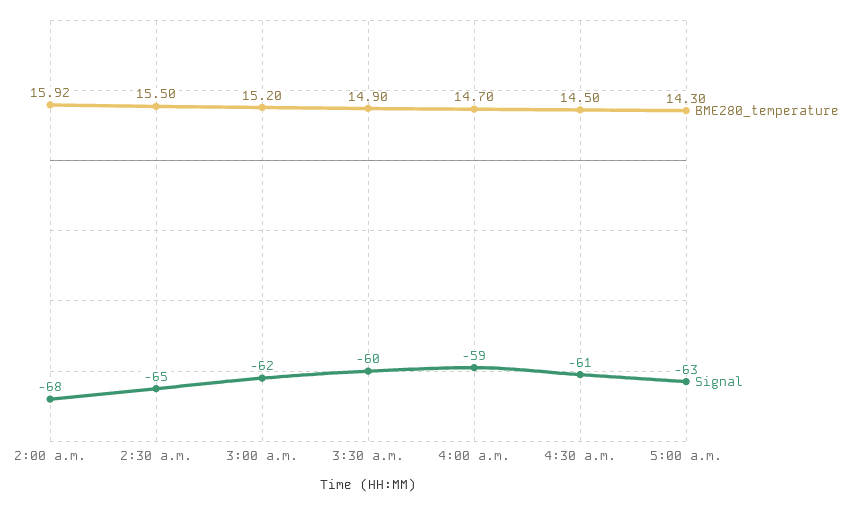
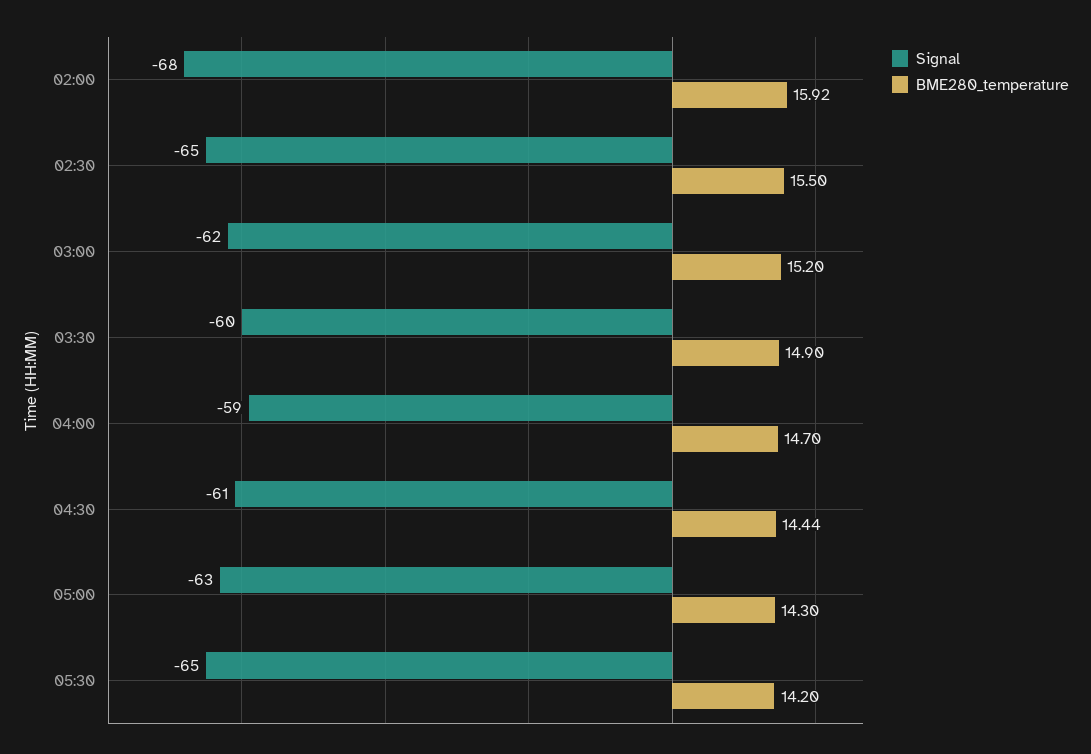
BME280_temperature, 4:30 a.m.: 14.5 -> 14.44
Signal, 05:30: none -> -65
BME280_temperature, 05:30: none -> 14.2

